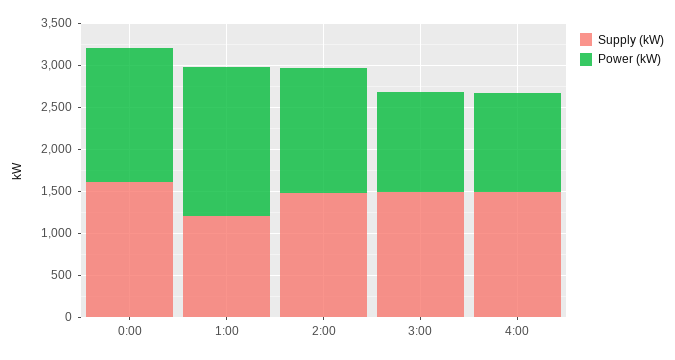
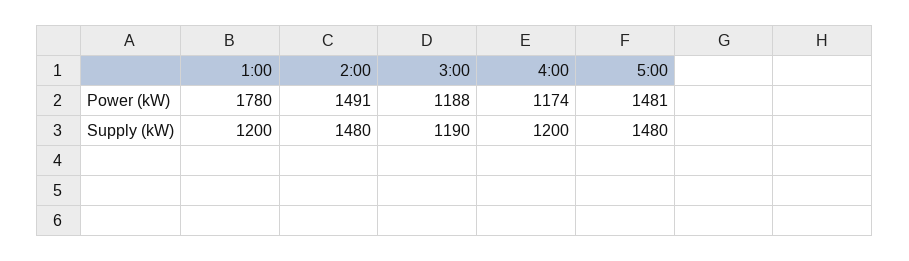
Supply (kW), 0:00: 1600 -> none
Power (kW), 0:00: 1600 -> none
Supply (kW), 3:00: 1500 -> 1190
Supply (kW), 4:00: 1500 -> 1200
Power (kW), 5:00: none -> 1481
Supply (kW), 5:00: none -> 1480

